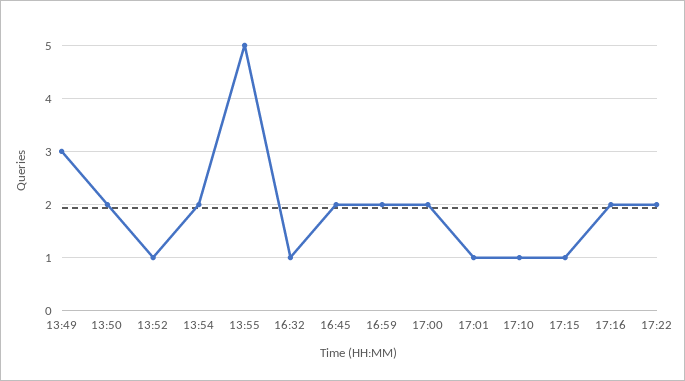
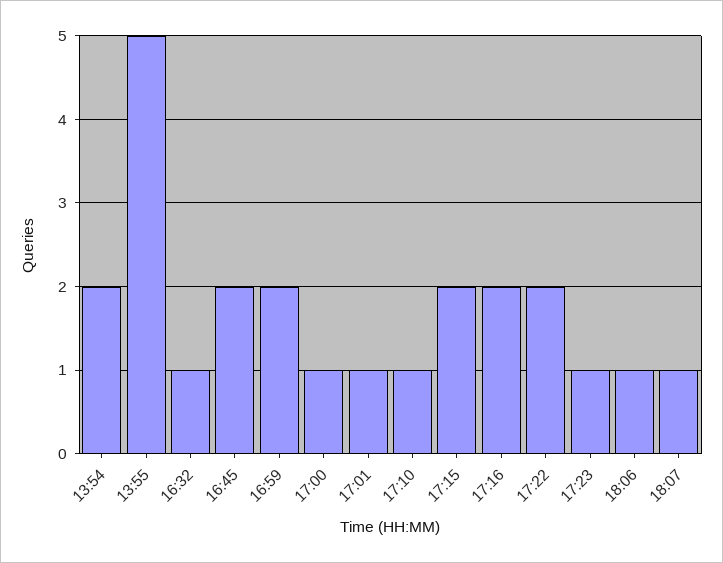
13:49: 3 -> none
13:50: 2 -> none
13:52: 1 -> none
17:00: 2 -> 1
17:15: 1 -> 2
17:23: none -> 1
18:06: none -> 1
18:07: none -> 1

